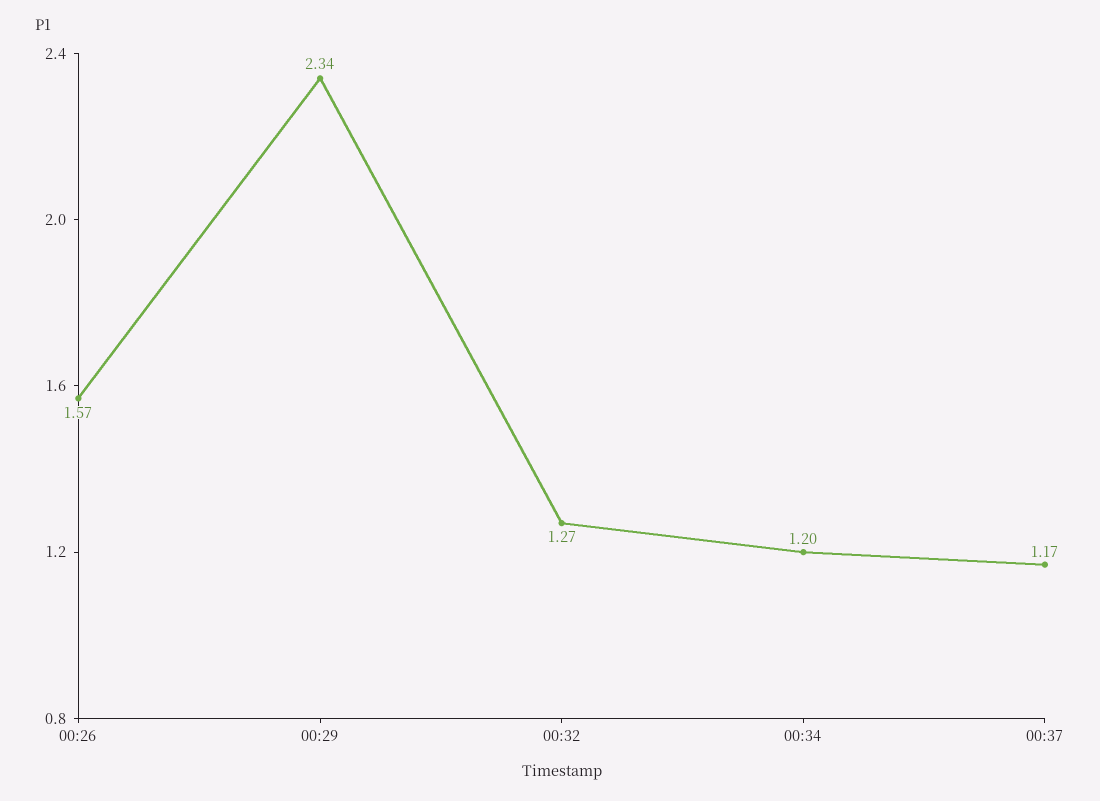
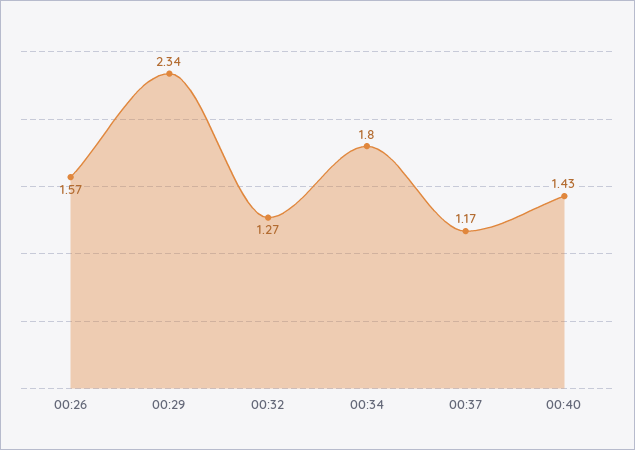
00:34: 1.2 -> 1.8
00:40: none -> 1.43

